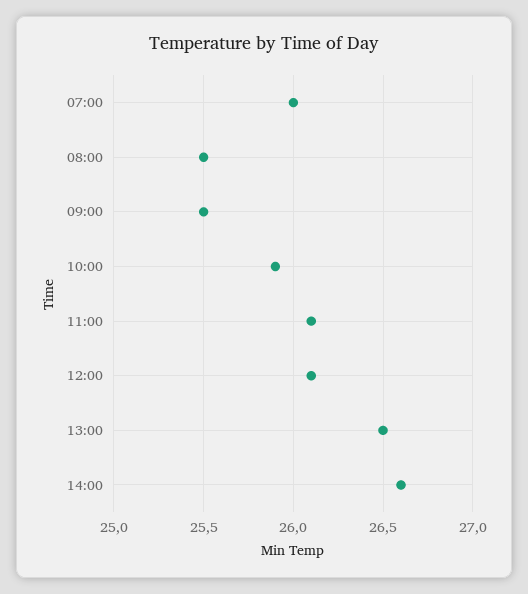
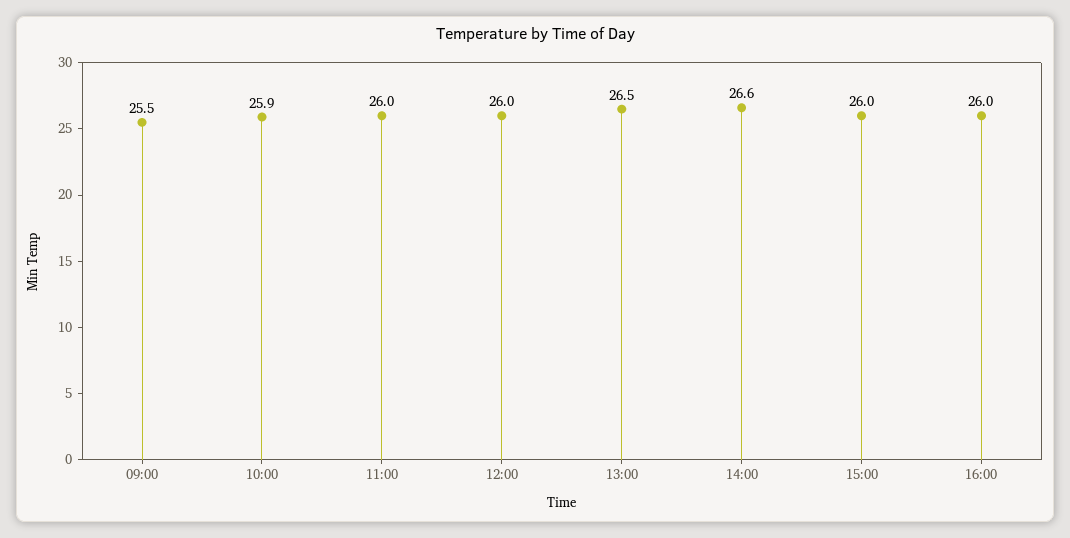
07:00: 26 -> none
08:00: 25.5 -> none
11:00: 26.1 -> 26
12:00: 26.1 -> 26
15:00: none -> 26
16:00: none -> 26

